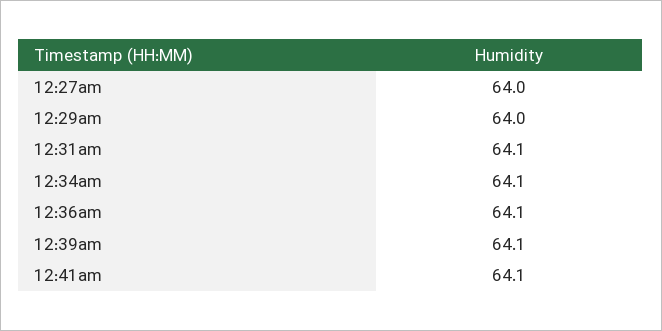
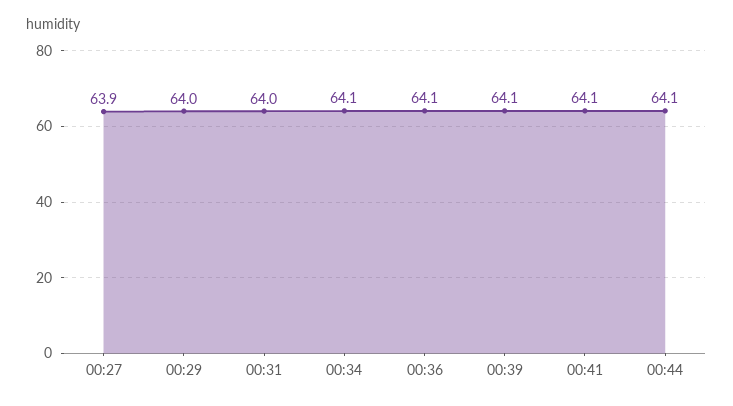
12:27am: 64 -> 63.9
12:31am: 64.1 -> 64
00:44: none -> 64.1

